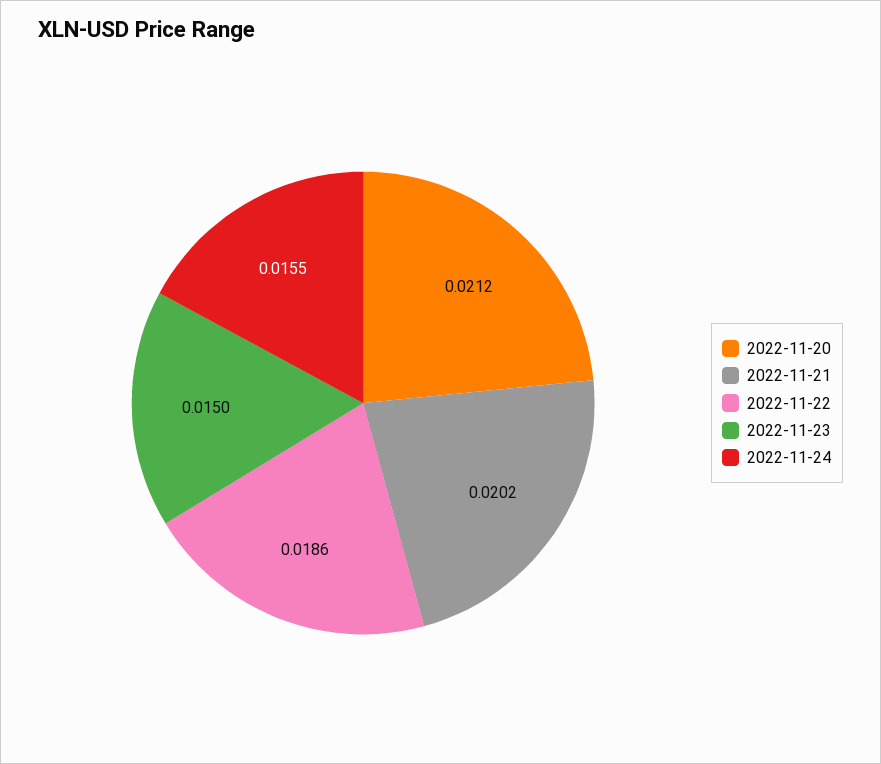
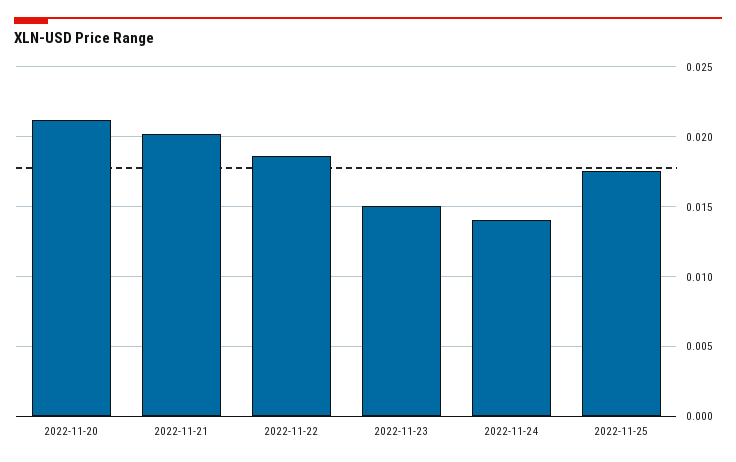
2022-11-24: 0.0155 -> 0.014
2022-11-25: none -> 0.0175

